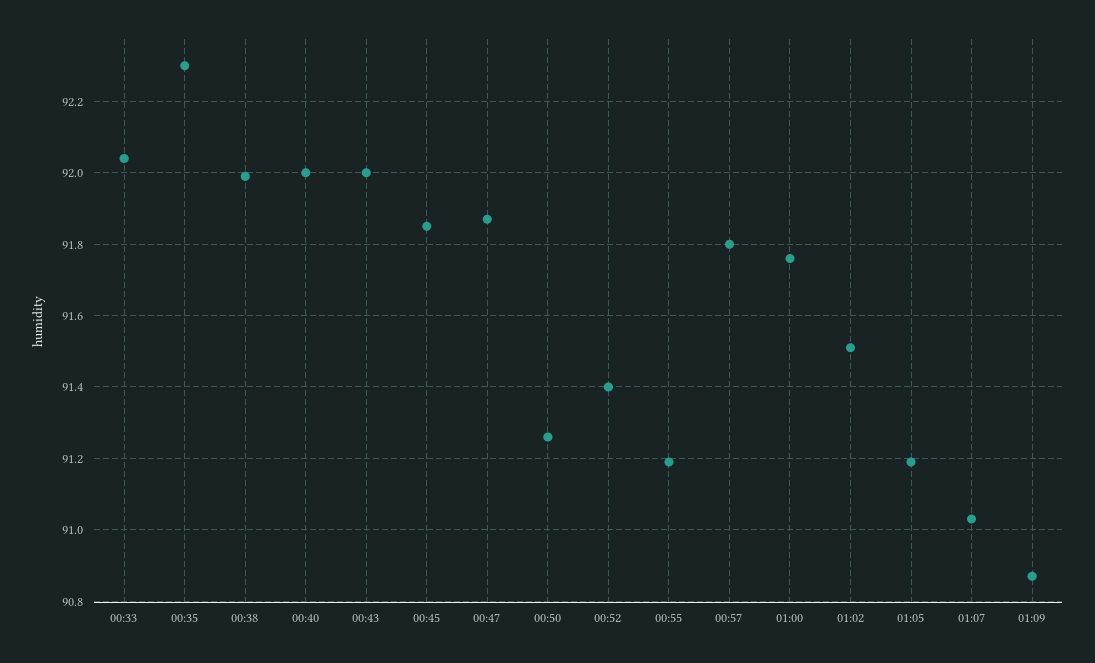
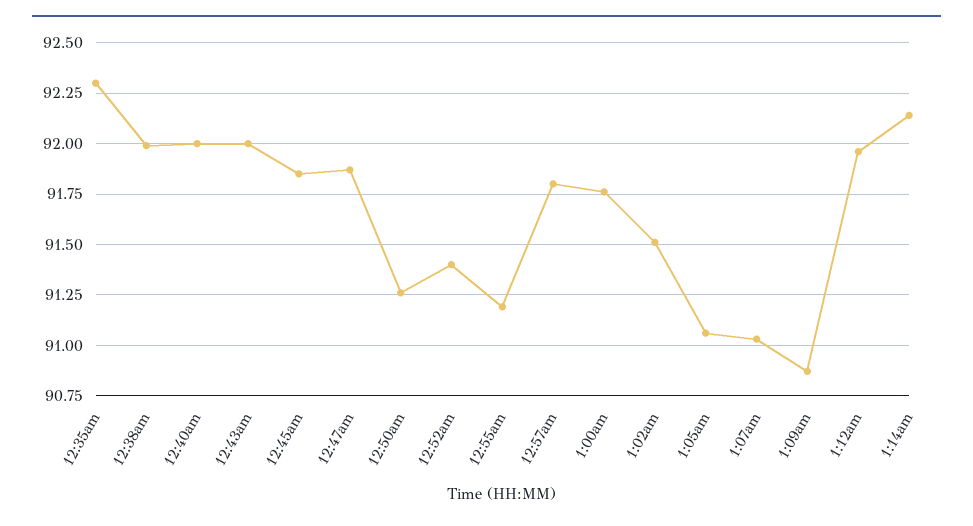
00:33: 92.05 -> none
01:05: 91.2 -> 91.05
1:12am: none -> 91.95
1:14am: none -> 92.15

